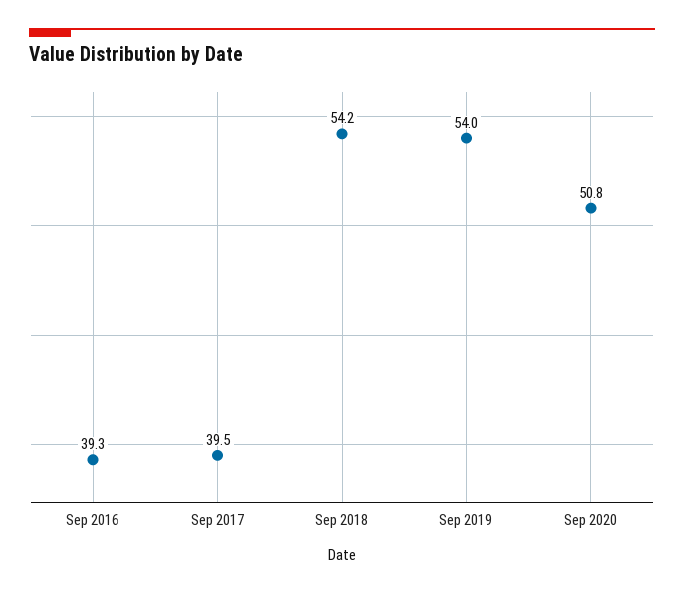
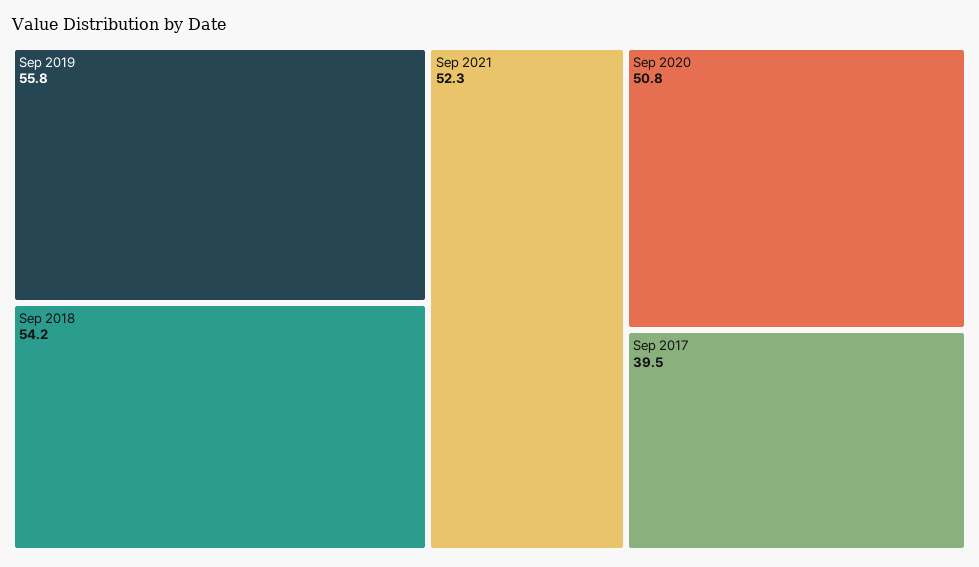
Sep 2016: 39.3 -> none
Sep 2019: 54 -> 55.8
Sep 2021: none -> 52.3

